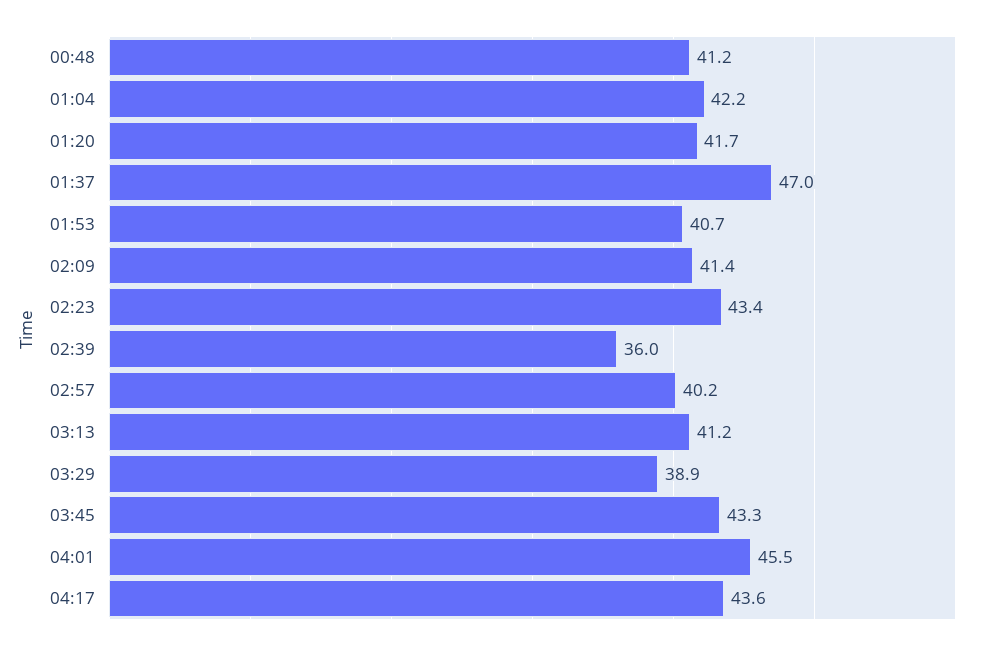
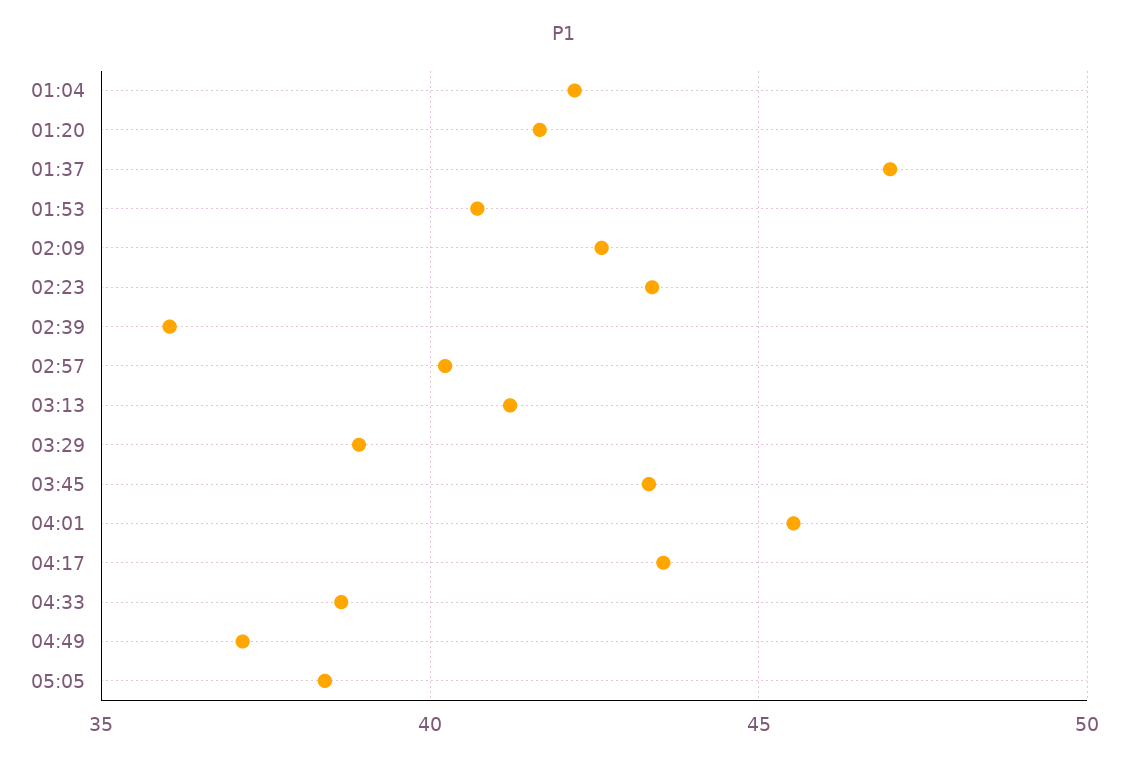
00:48: 41.2 -> none
02:09: 41.4 -> 42.5
04:33: none -> 38.5
04:49: none -> 37
05:05: none -> 38.5

